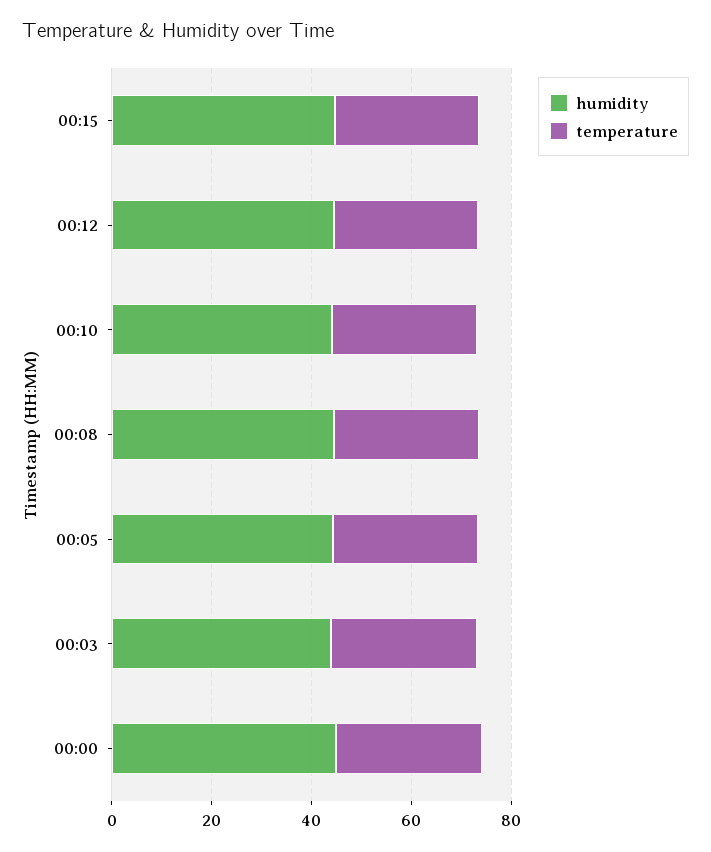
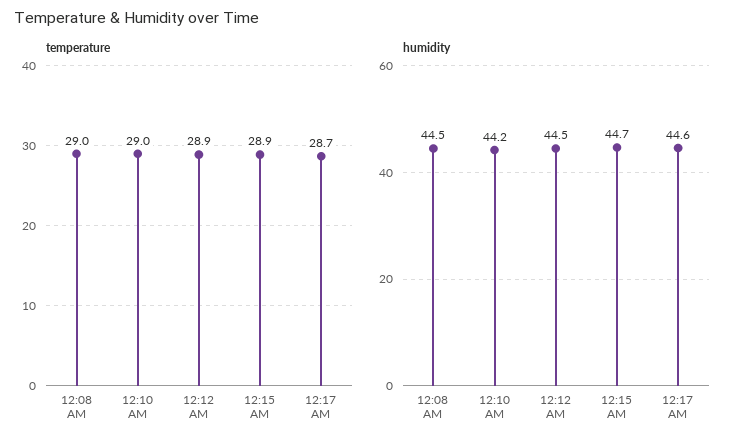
humidity, 00:05: 45 -> none
temperature, 00:05: 30 -> none
humidity, 00:03: 45 -> none
temperature, 00:03: 30 -> none
humidity, 00:00: 45 -> none
temperature, 00:00: 30 -> none
temperature, 12:17 AM: none -> 28.7
humidity, 12:17 AM: none -> 44.6

